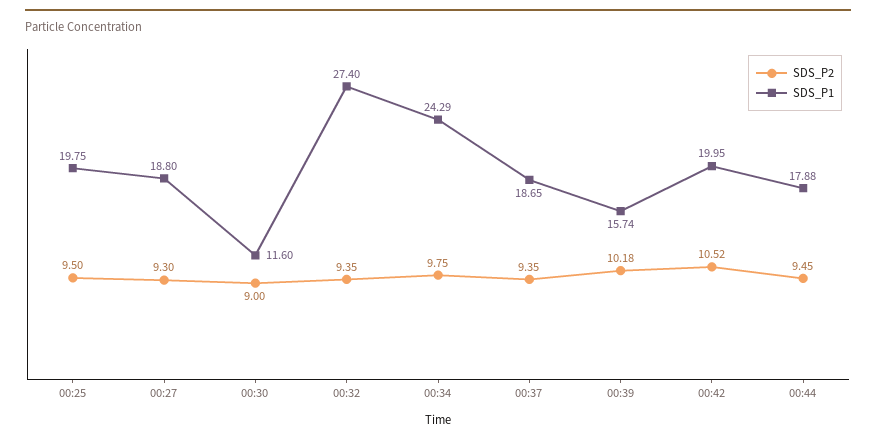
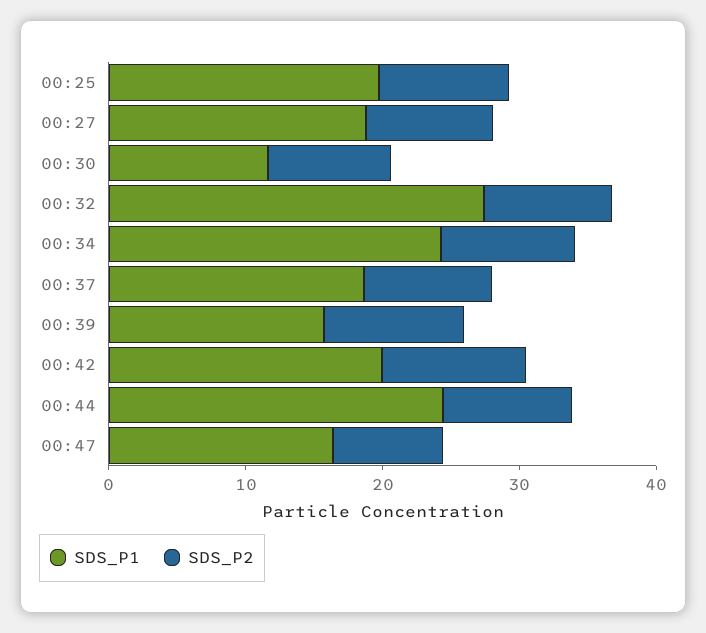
SDS_P1, 00:44: 17.88 -> 24
SDS_P1, 00:47: none -> 16
SDS_P2, 00:47: none -> 8

